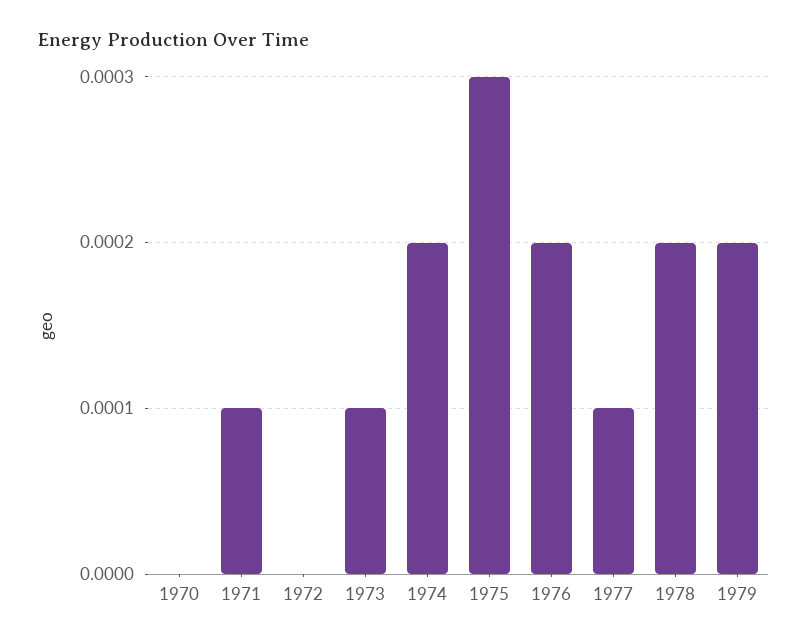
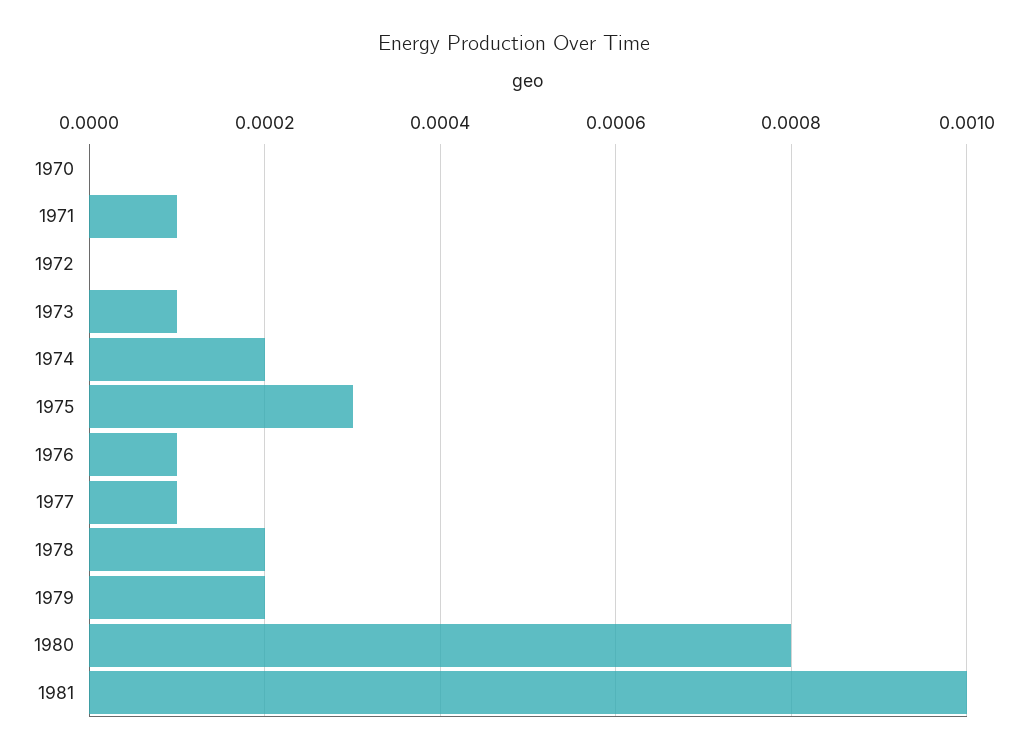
1976: 0.0002 -> 0.0001
1980: none -> 0.0008
1981: none -> 0.001

